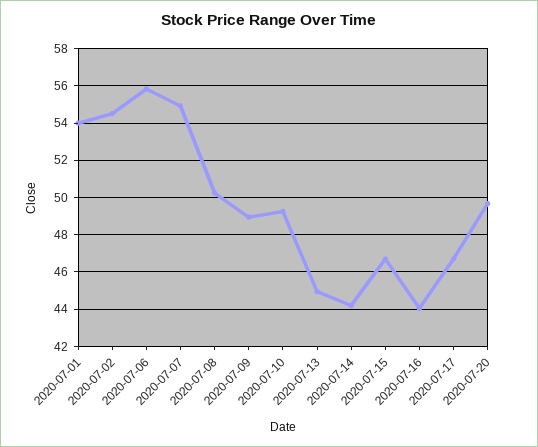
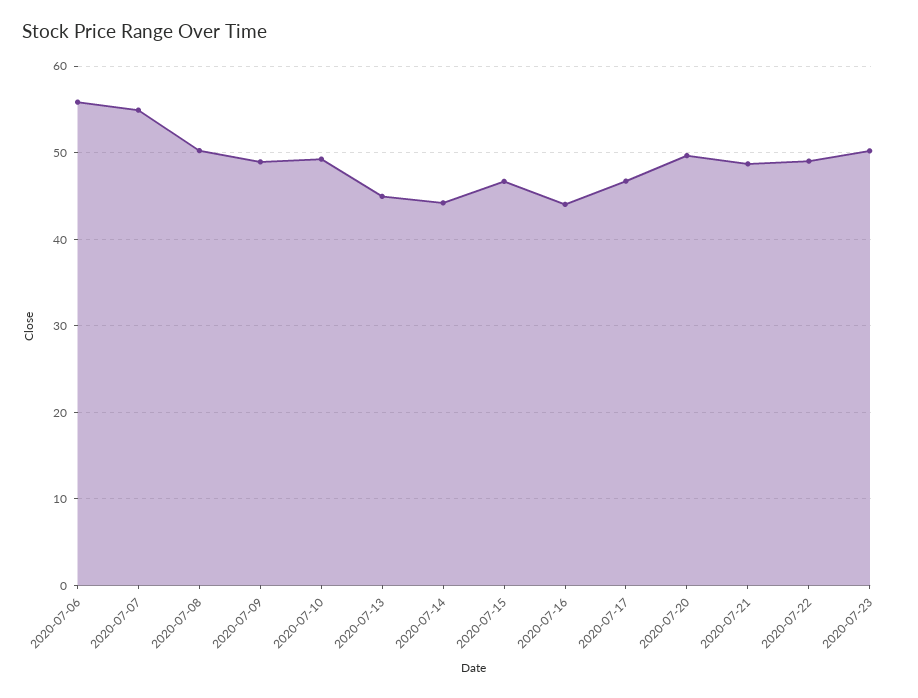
2020-07-01: 54 -> none
2020-07-02: 54.5 -> none
2020-07-21: none -> 49
2020-07-22: none -> 49
2020-07-23: none -> 50

